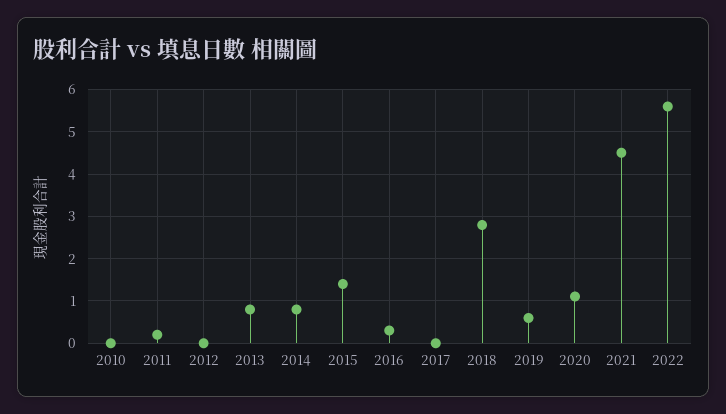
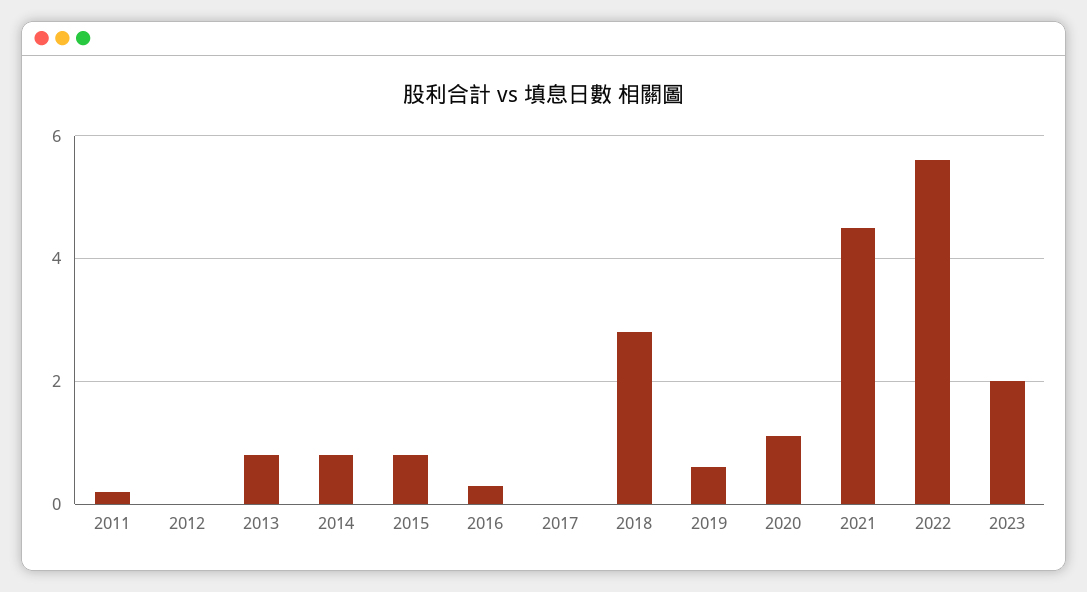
2010: 0 -> none
2015: 1.4 -> 0.8
2023: none -> 2

